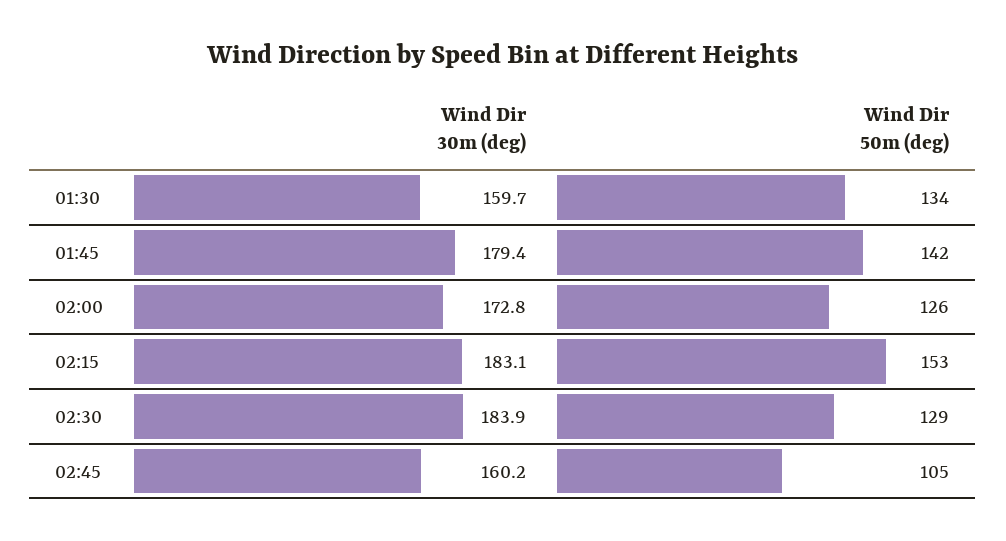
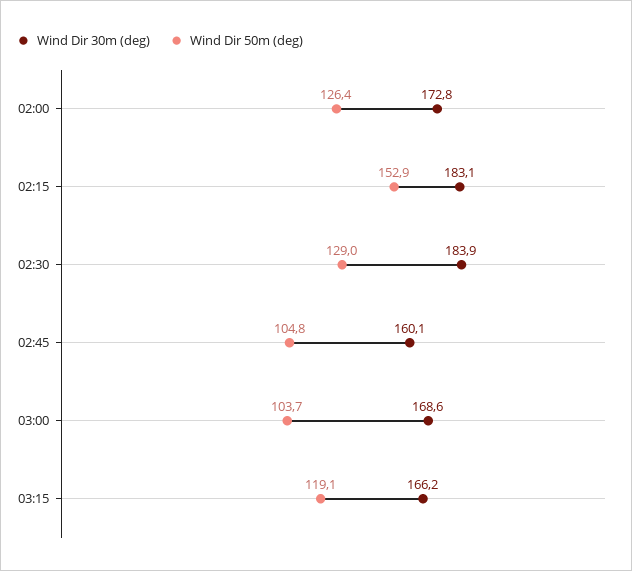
Wind Dir 30m (deg), 01:30: 159.7 -> none
Wind Dir 50m (deg), 01:30: 134 -> none
Wind Dir 30m (deg), 01:45: 179.4 -> none
Wind Dir 50m (deg), 01:45: 142 -> none
Wind Dir 30m (deg), 02:45: 160.2 -> 160.1
Wind Dir 30m (deg), 03:00: none -> 168.6
Wind Dir 50m (deg), 03:00: none -> 103.7
Wind Dir 30m (deg), 03:15: none -> 166.2
Wind Dir 50m (deg), 03:15: none -> 119.1

